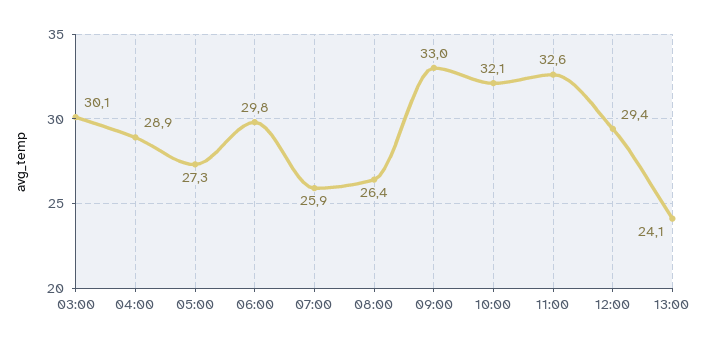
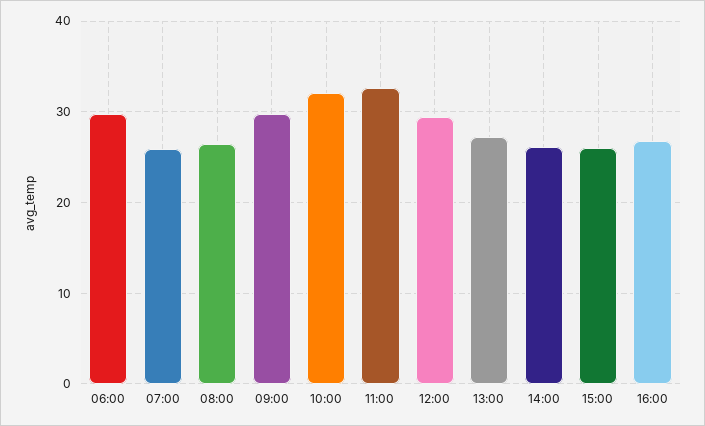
03:00: 30.1 -> none
04:00: 28.9 -> none
05:00: 27.3 -> none
09:00: 33 -> 30
13:00: 24.1 -> 27
14:00: none -> 26
15:00: none -> 26
16:00: none -> 27

